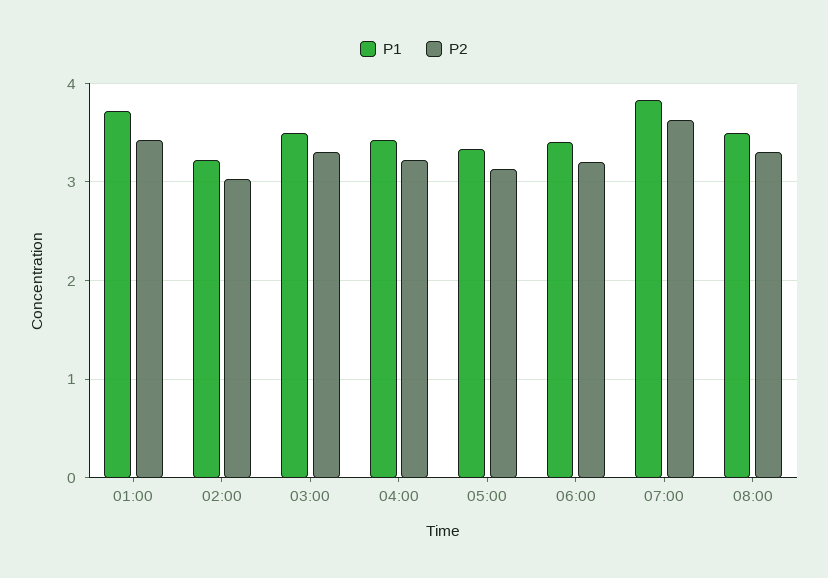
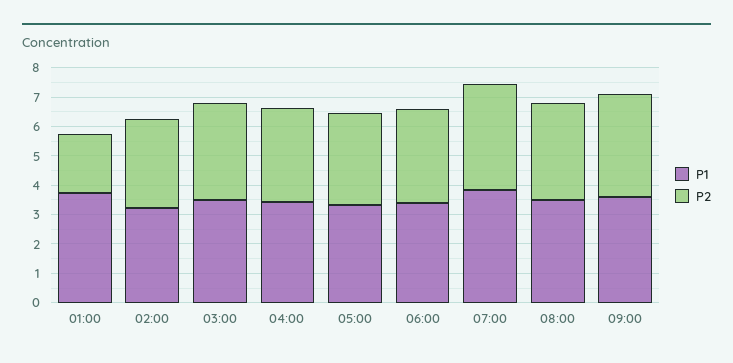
P2, 01:00: 3.4 -> 2
P1, 09:00: none -> 3.5
P2, 09:00: none -> 3.5

